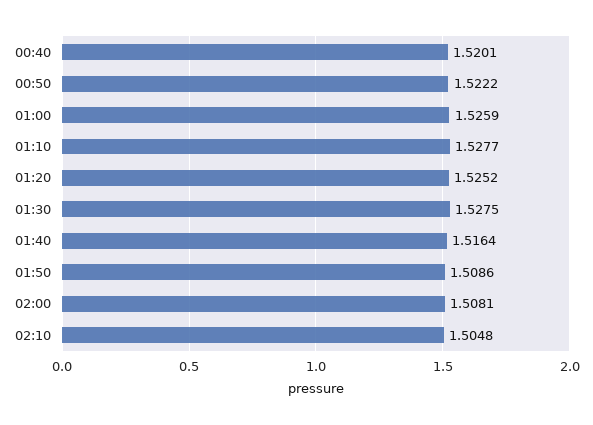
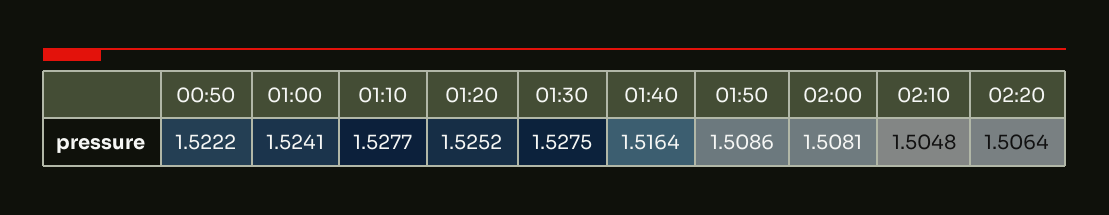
00:40: 1.5201 -> none
01:00: 1.5259 -> 1.5241
02:20: none -> 1.5064

